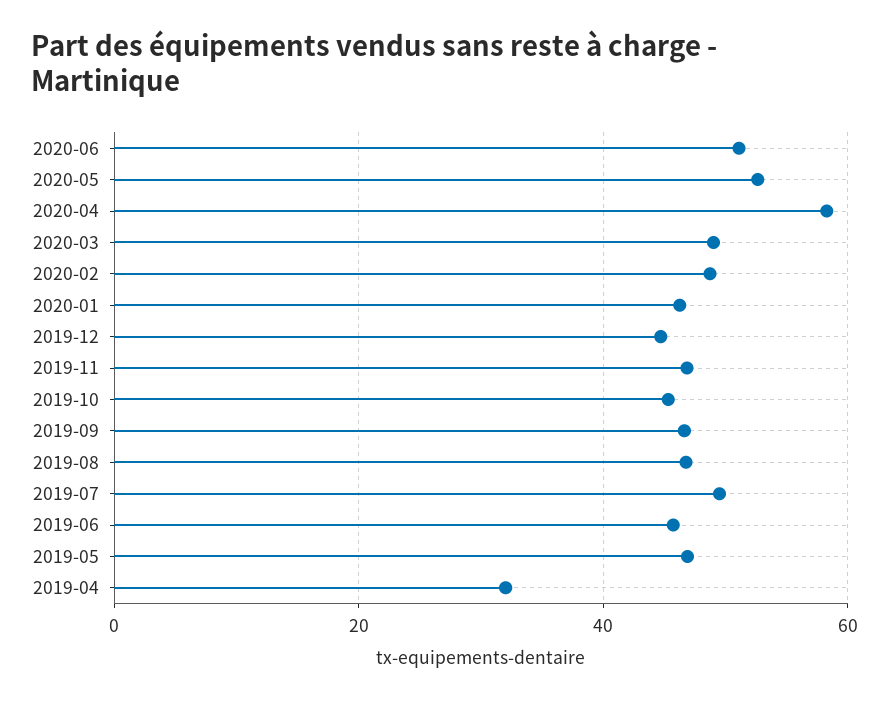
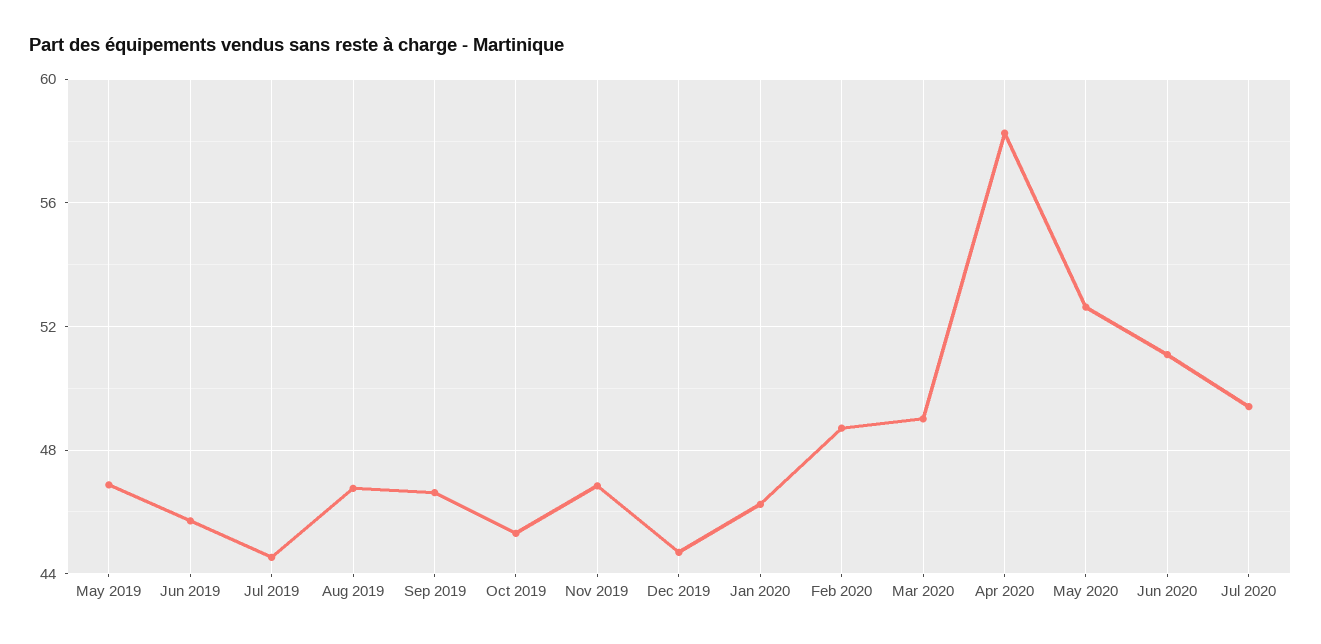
2019-07: 50 -> 44.5
2019-04: 32 -> none
Jul 2020: none -> 49.5

